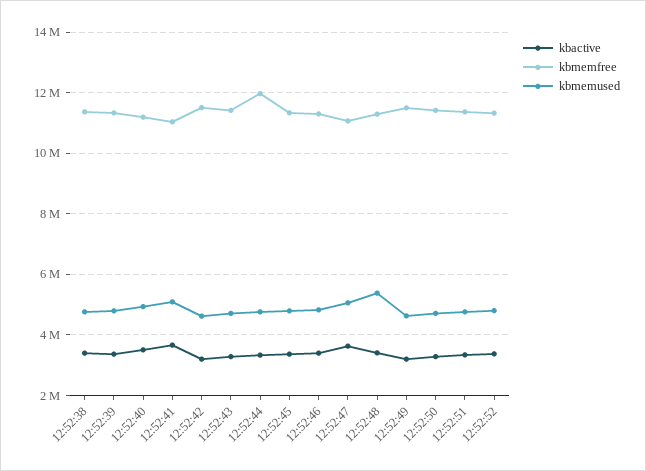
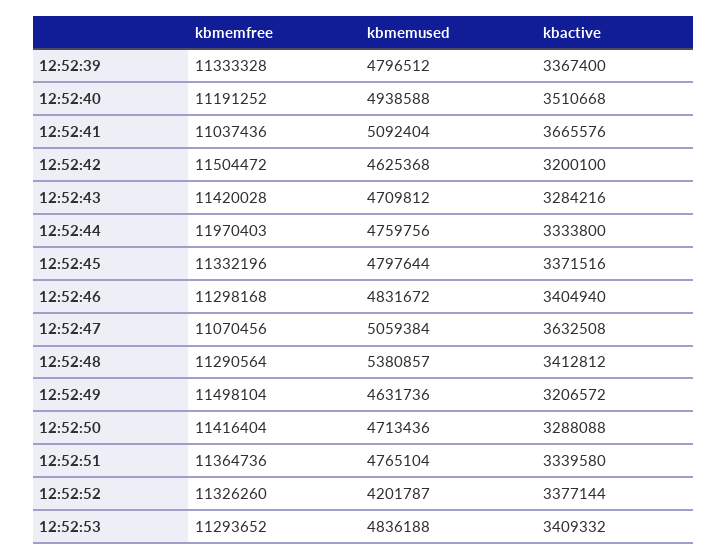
kbactive, 12:52:38: 3400000 -> none
kbmemfree, 12:52:38: 11400000 -> none
kbmemused, 12:52:38: 4800000 -> none
kbmemused, 12:52:52: 4800000 -> 4201787
kbmemfree, 12:52:53: none -> 11293652
kbmemused, 12:52:53: none -> 4836188
kbactive, 12:52:53: none -> 3409332

